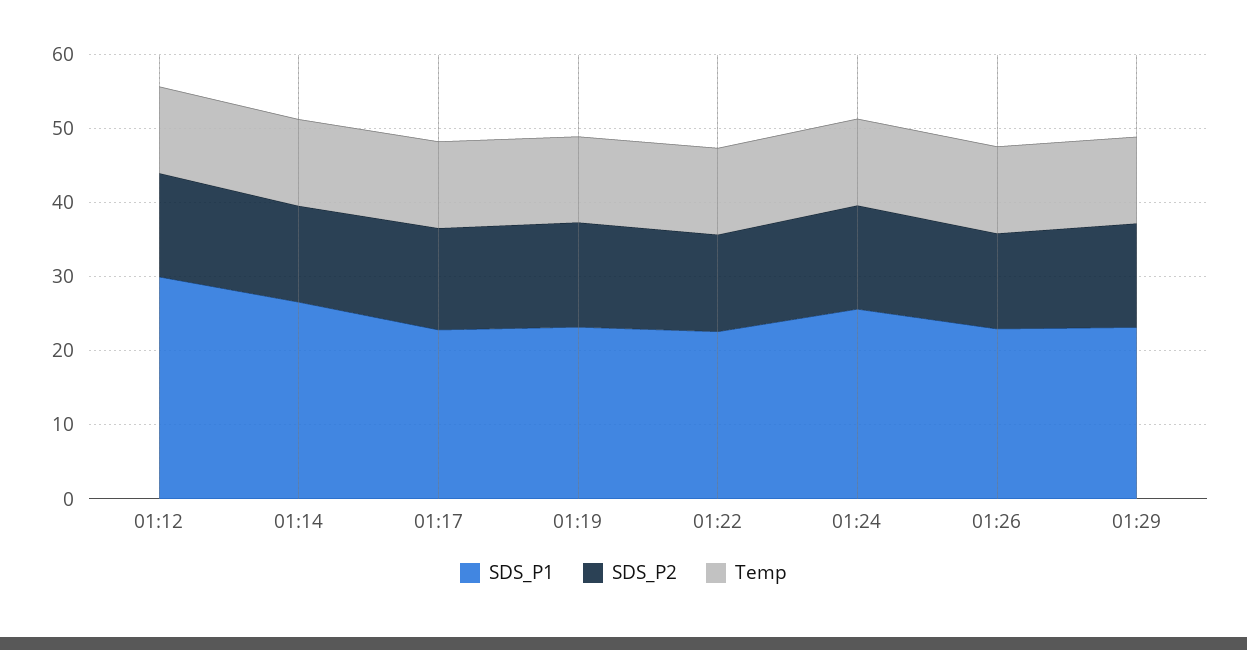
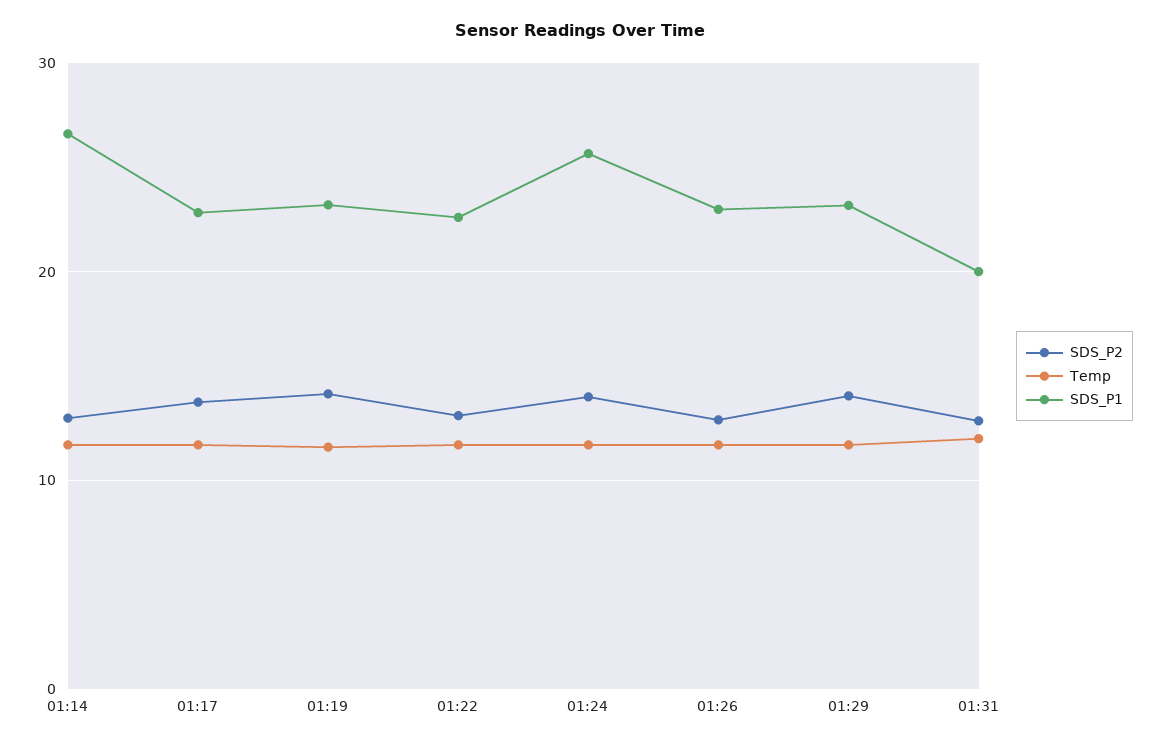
SDS_P1, 01:12: 30 -> none
SDS_P2, 01:12: 14 -> none
Temp, 01:12: 12 -> none
SDS_P2, 01:31: none -> 13
Temp, 01:31: none -> 12
SDS_P1, 01:31: none -> 20

